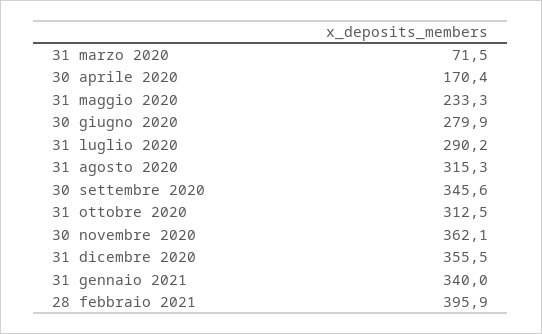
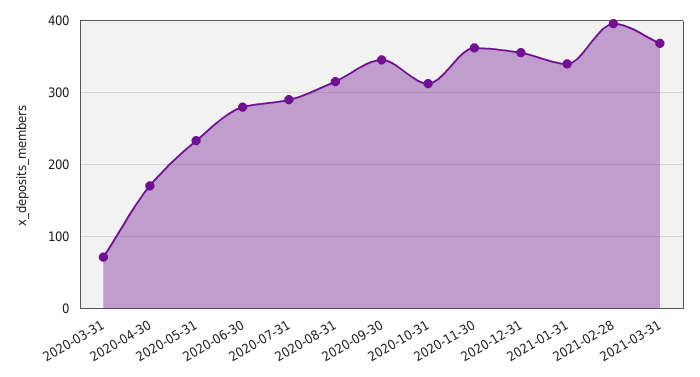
2021-03-31: none -> 370

